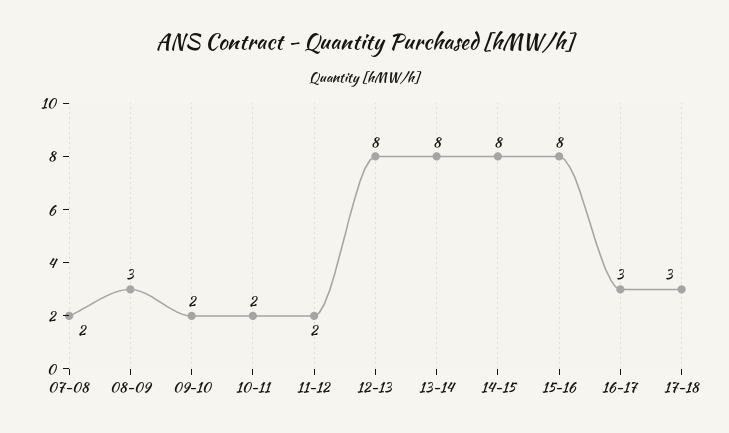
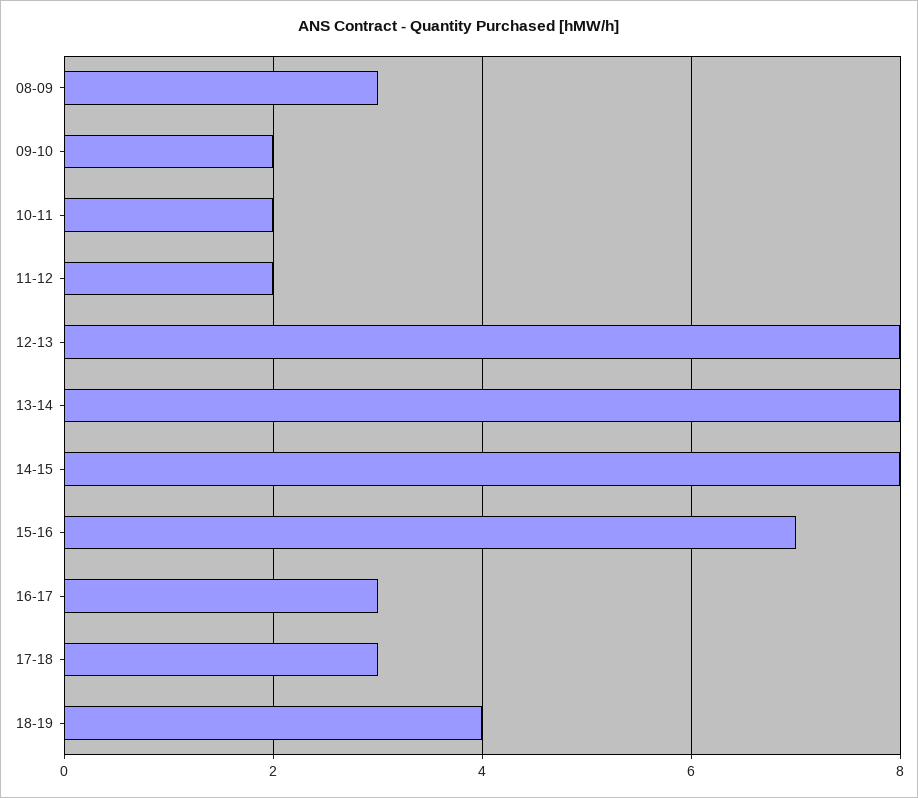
07-08: 2 -> none
15-16: 8 -> 7
18-19: none -> 4

